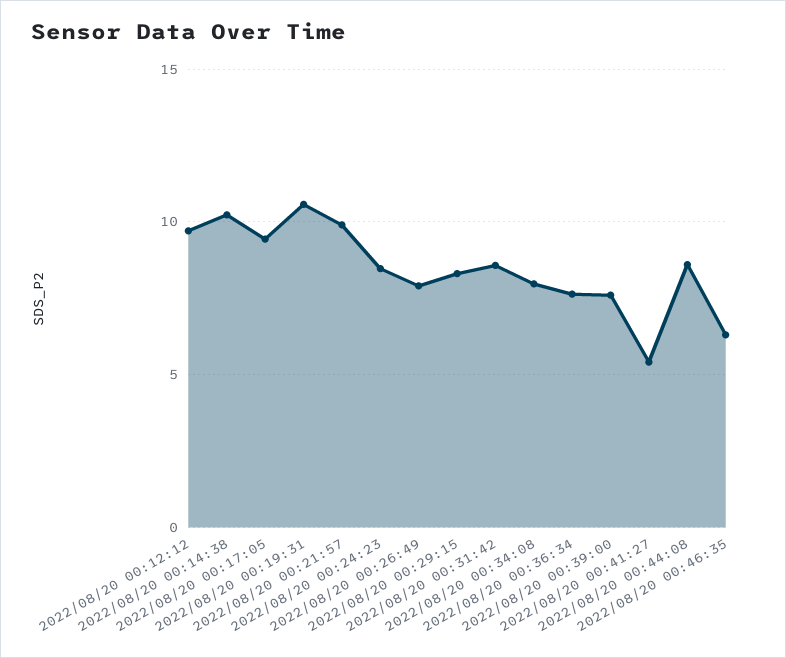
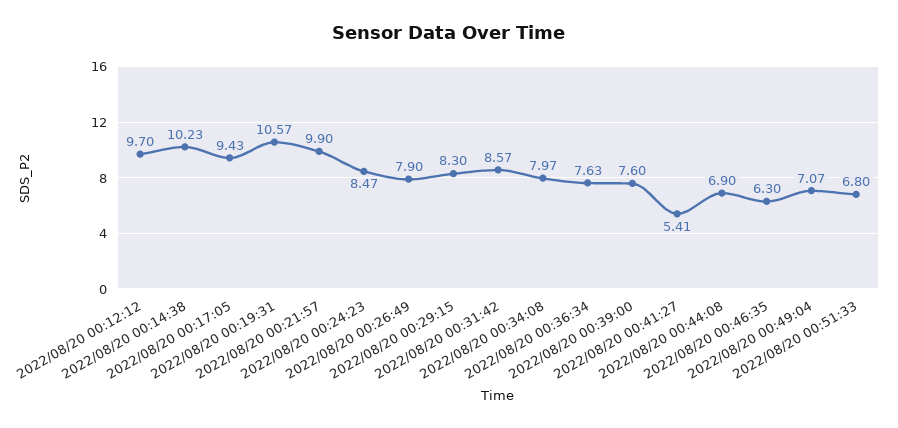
2022/08/20 00:44:08: 8.5 -> 6.9
2022/08/20 00:49:04: none -> 7.07
2022/08/20 00:51:33: none -> 6.8

